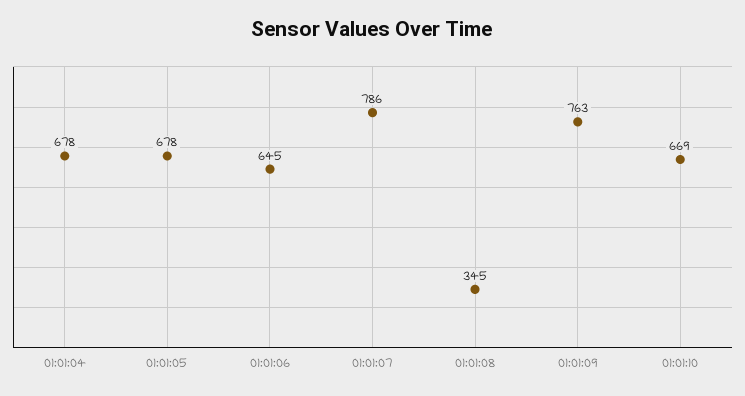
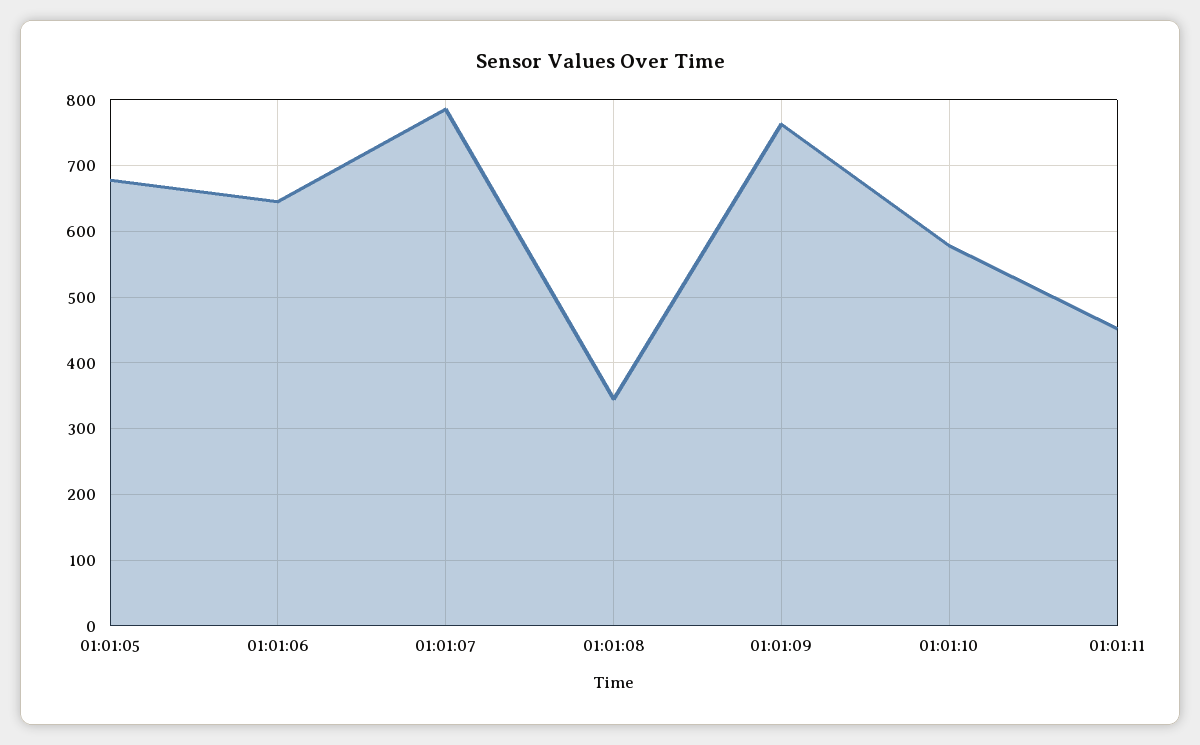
01:01:04: 678 -> none
01:01:10: 669 -> 580
01:01:11: none -> 450

